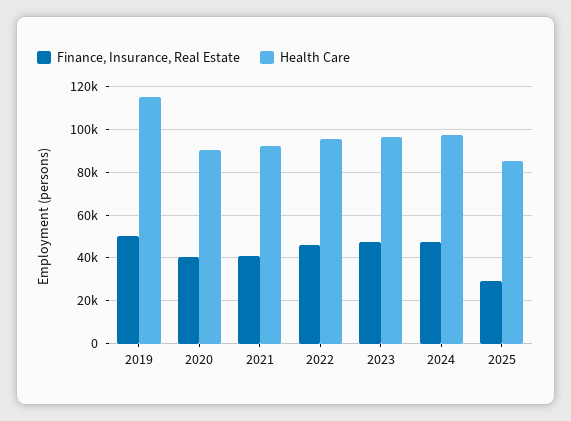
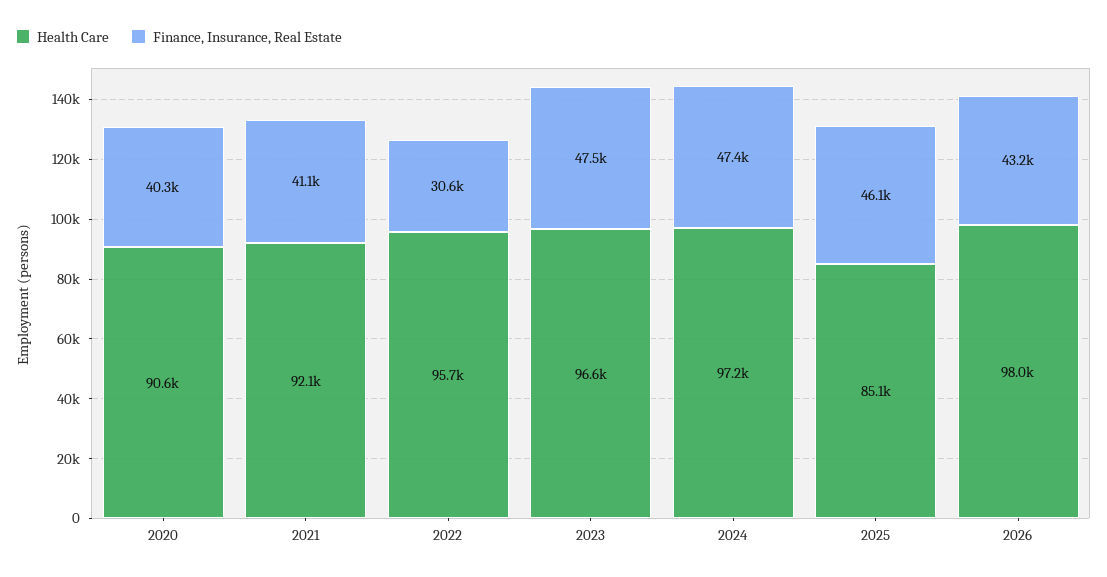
Finance, Insurance, Real Estate, 2019: 50000 -> none
Health Care, 2019: 115000 -> none
Finance, Insurance, Real Estate, 2022: 45000 -> 30600
Finance, Insurance, Real Estate, 2025: 30000 -> 46100
Health Care, 2026: none -> 98000
Finance, Insurance, Real Estate, 2026: none -> 43200

